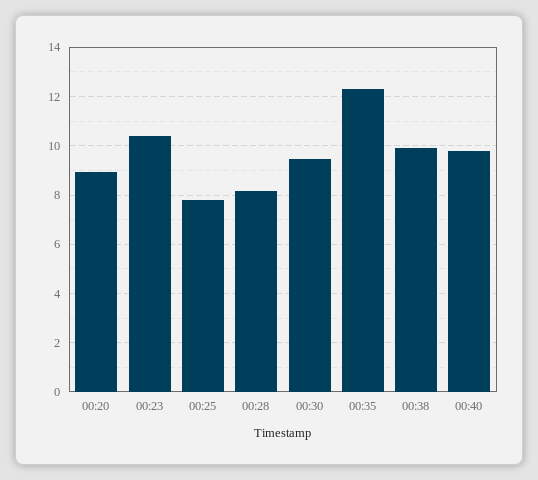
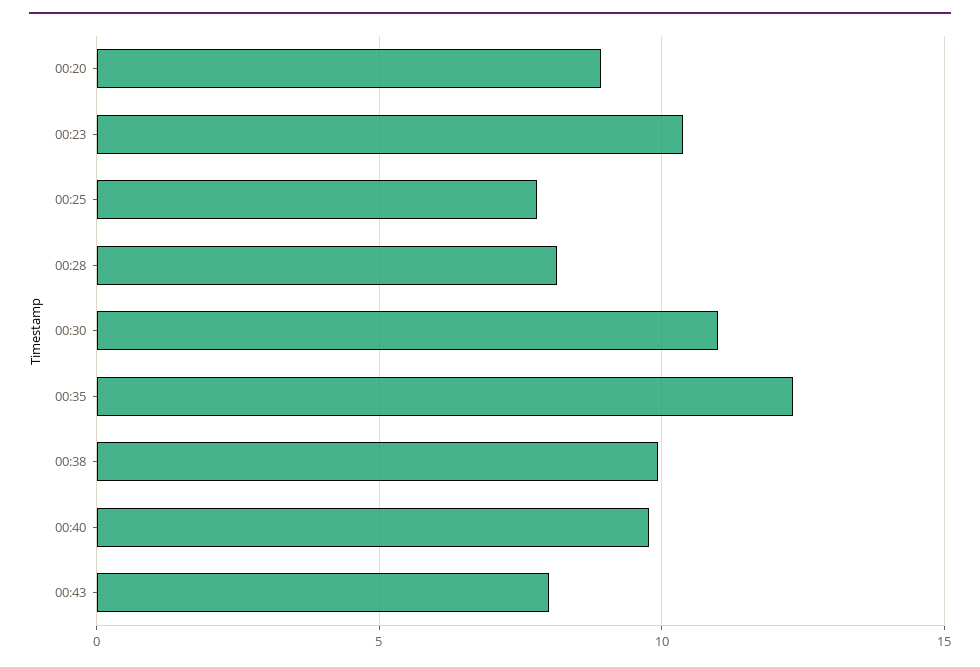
00:30: 9.5 -> 11
00:43: none -> 8

